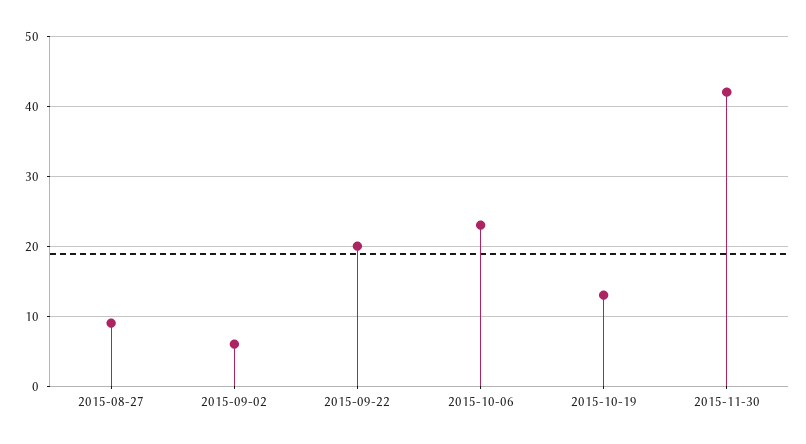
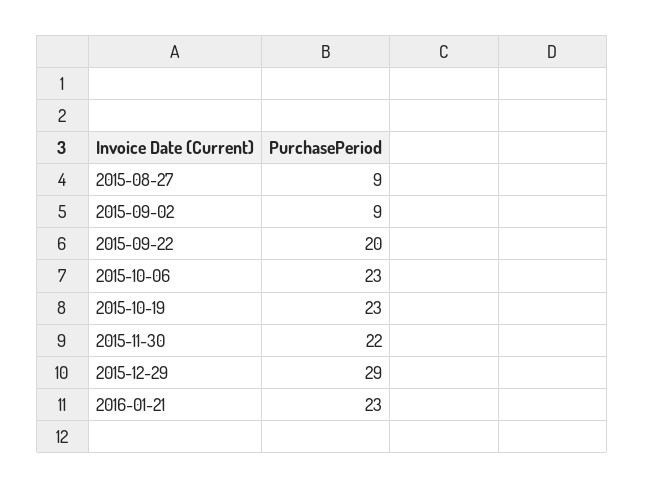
2015-09-02: 6 -> 9
2015-10-19: 13 -> 23
2015-11-30: 42 -> 22
2015-12-29: none -> 29
2016-01-21: none -> 23

